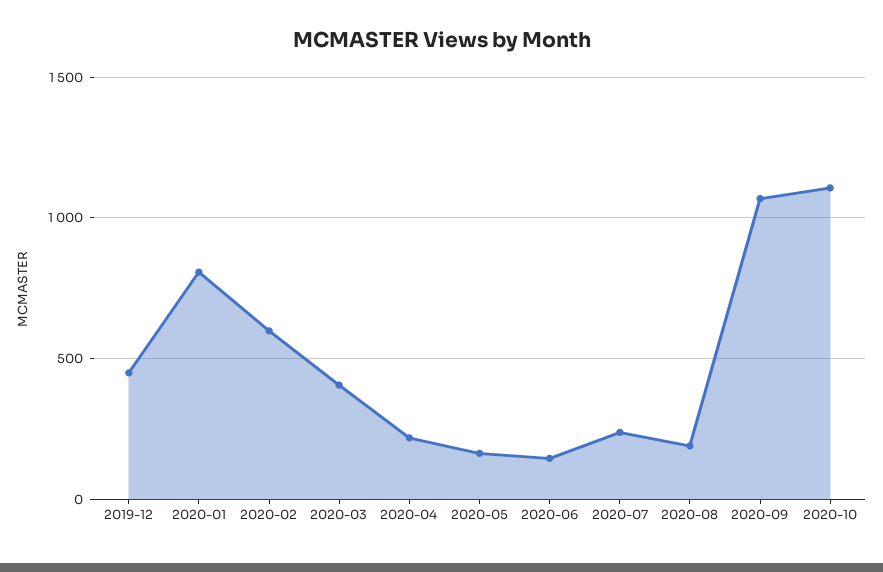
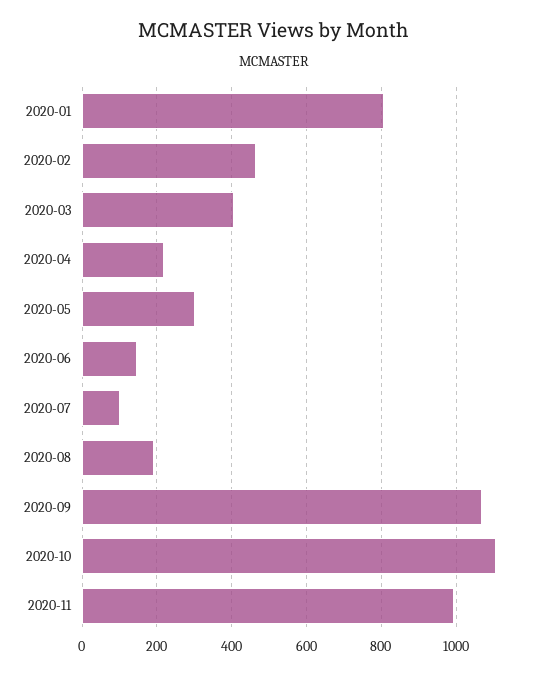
2019-12: 450 -> none
2020-02: 600 -> 460
2020-05: 150 -> 300
2020-07: 250 -> 100
2020-11: none -> 1000

